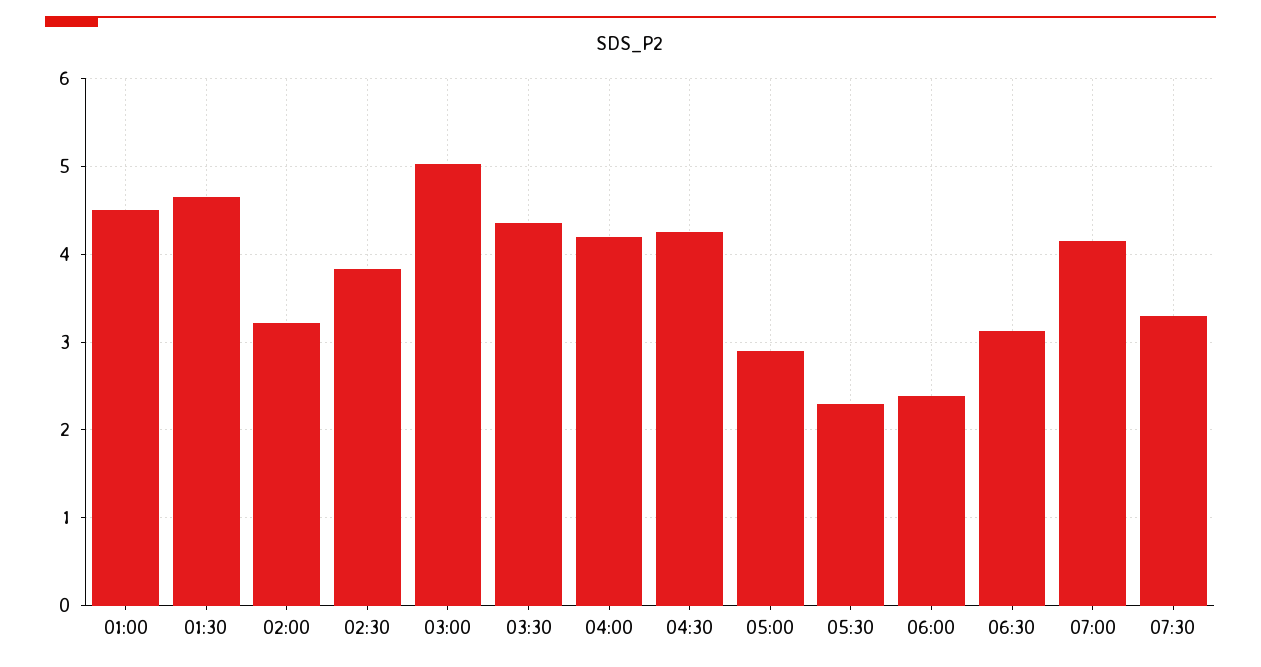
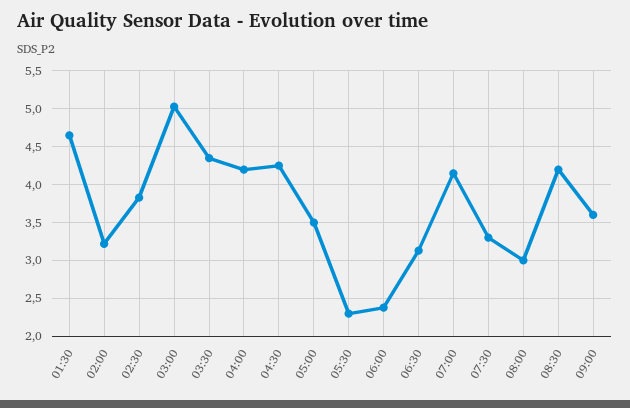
01:00: 4.5 -> none
05:00: 2.9 -> 3.5
08:00: none -> 3
08:30: none -> 4.2
09:00: none -> 3.6

